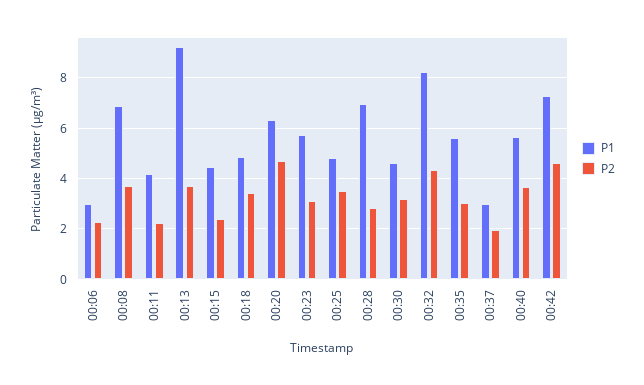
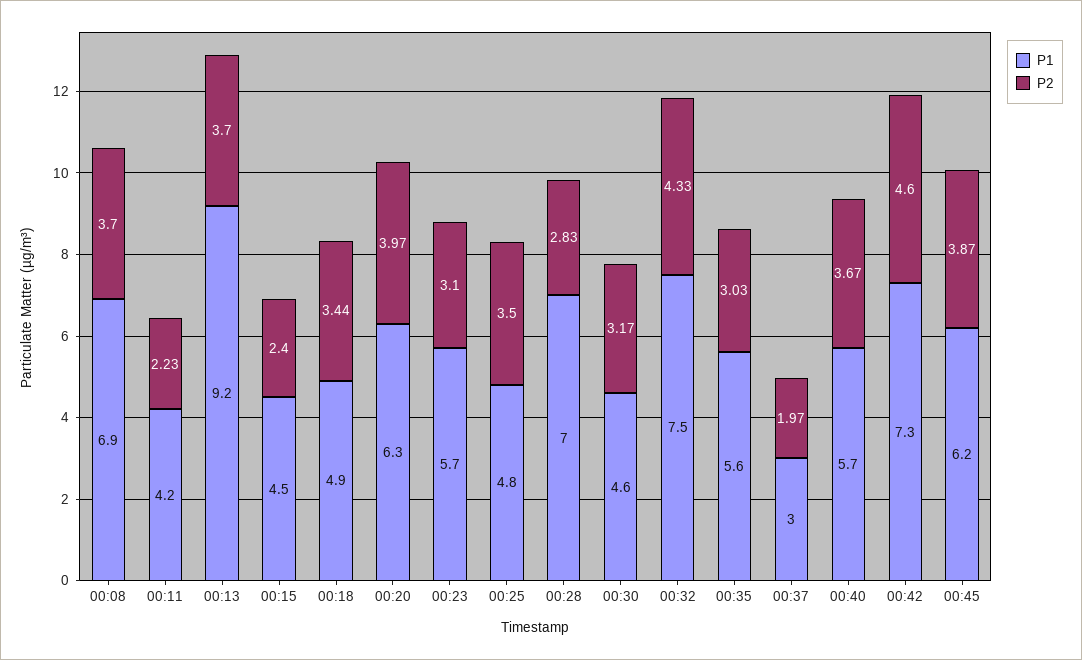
P1, 00:06: 3 -> none
P2, 00:06: 2.25 -> none
P2, 00:20: 4.75 -> 3.97
P1, 00:32: 8.25 -> 7.5
P1, 00:45: none -> 6.2
P2, 00:45: none -> 3.87

